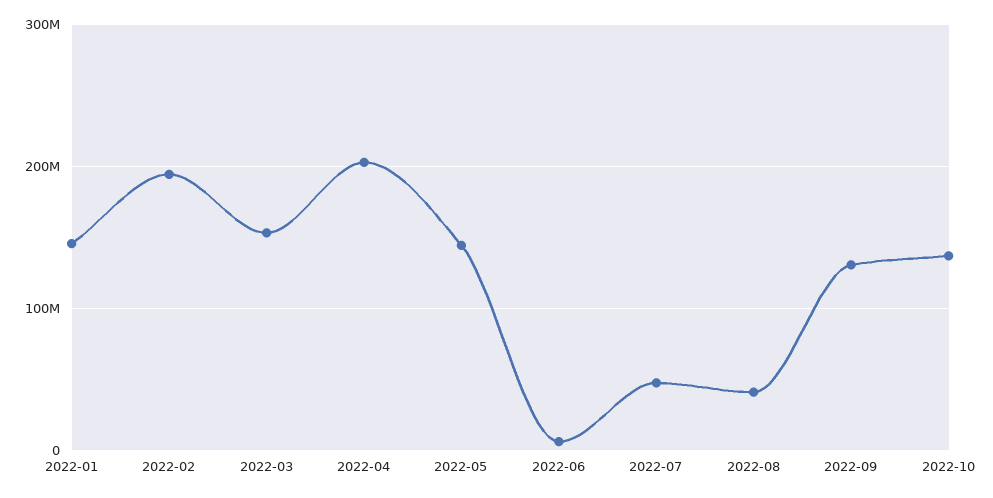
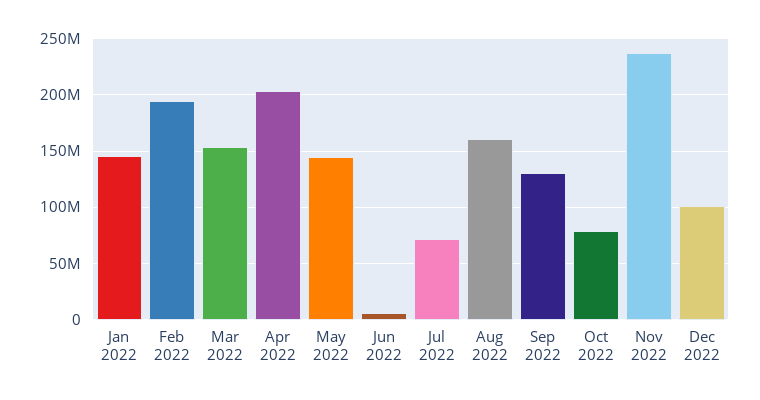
2022-07: 50000000 -> 70000000
2022-08: 40000000 -> 160000000
2022-10: 140000000 -> 80000000
Nov 2022: none -> 240000000
Dec 2022: none -> 100000000

